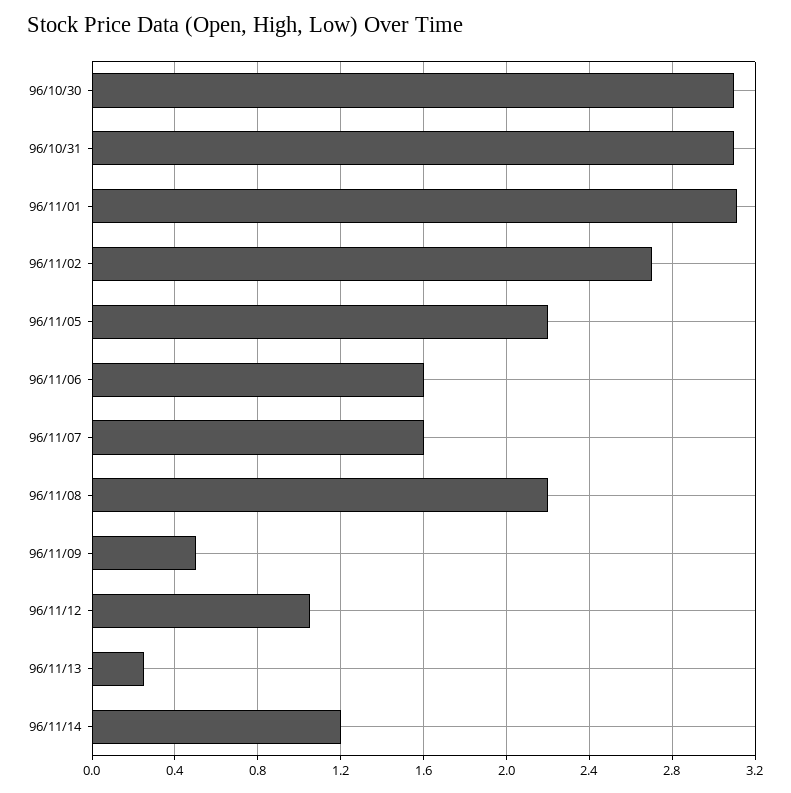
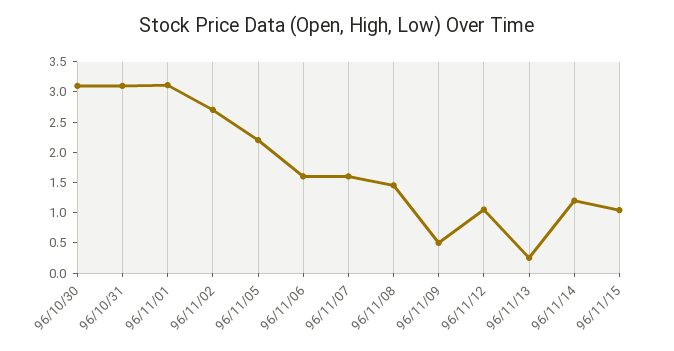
96/11/08: 2.2 -> 1.5
96/11/15: none -> 1

